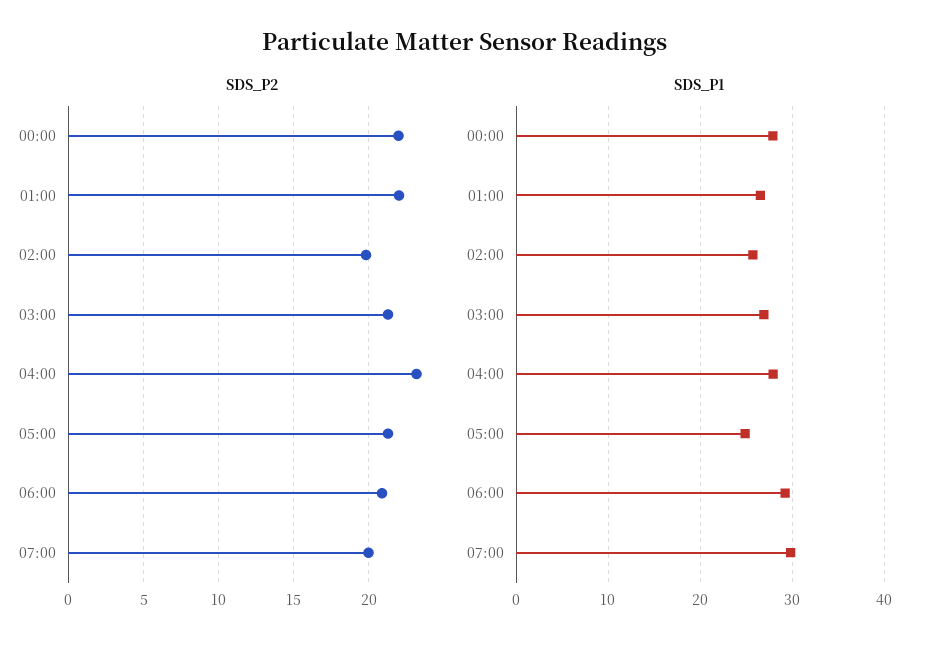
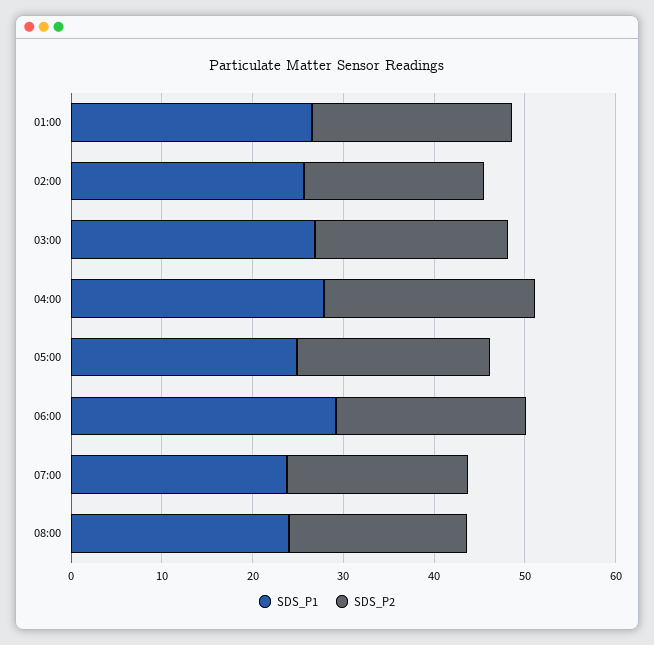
SDS_P2, 00:00: 22 -> none
SDS_P1, 00:00: 28 -> none
SDS_P1, 07:00: 30 -> 24
SDS_P1, 08:00: none -> 24
SDS_P2, 08:00: none -> 20

